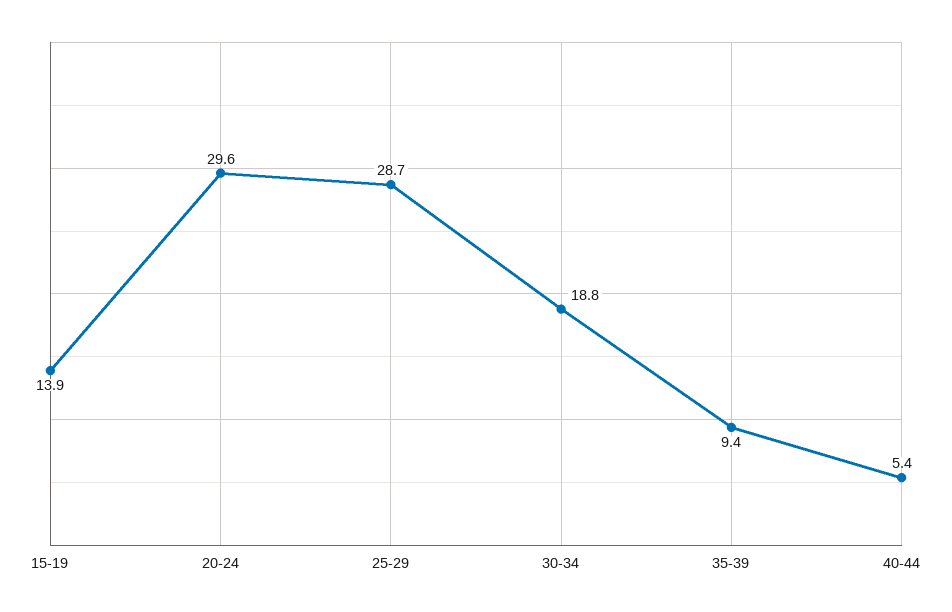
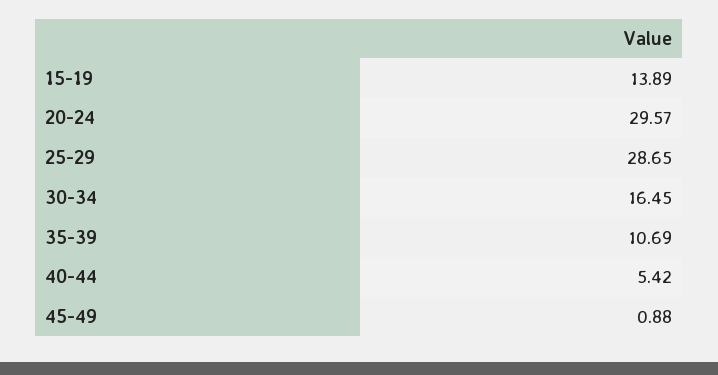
30-34: 18.8 -> 16.45
35-39: 9.4 -> 10.69
45-49: none -> 0.88

